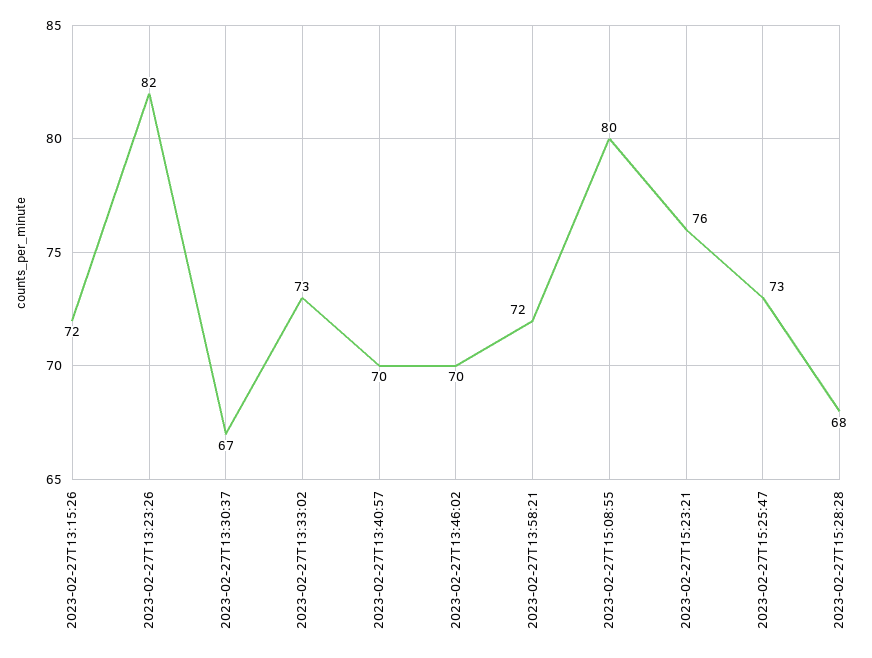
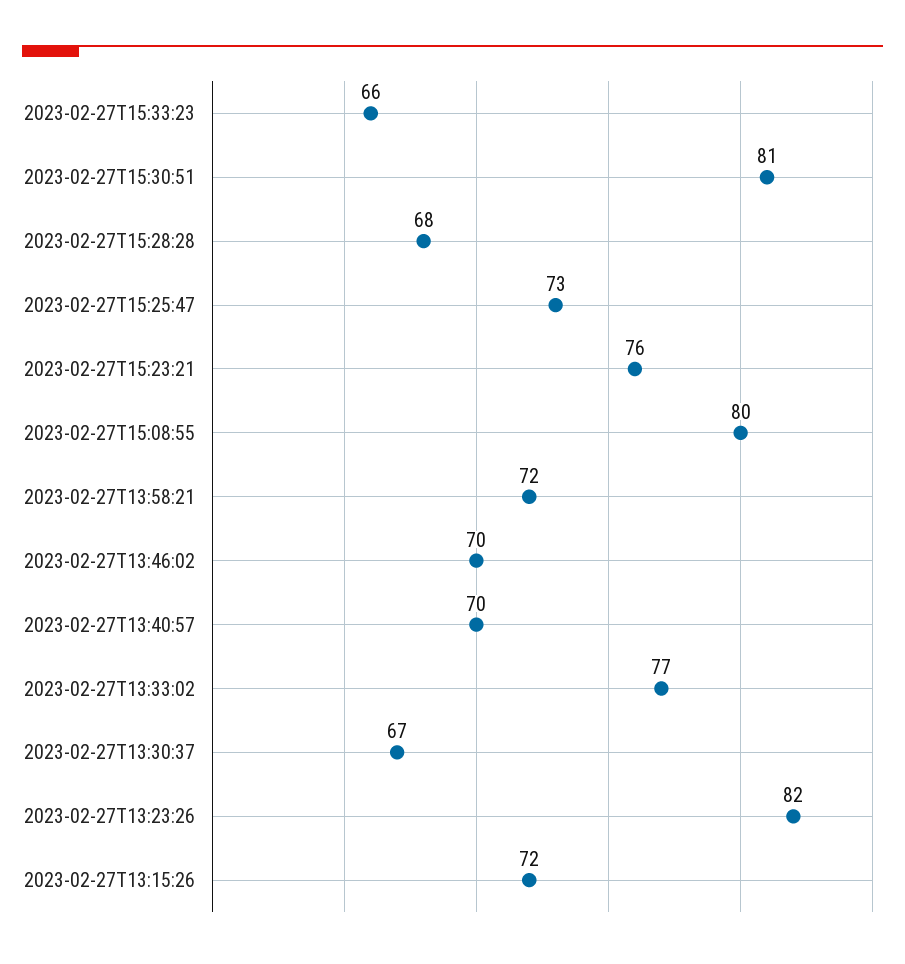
2023-02-27T13:33:02: 73 -> 77
2023-02-27T15:33:23: none -> 66
2023-02-27T15:30:51: none -> 81

